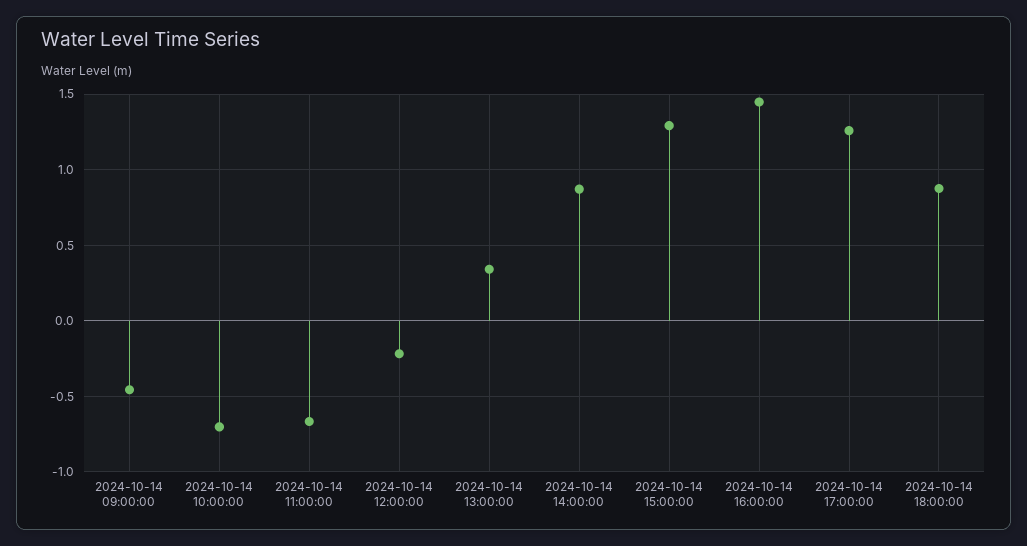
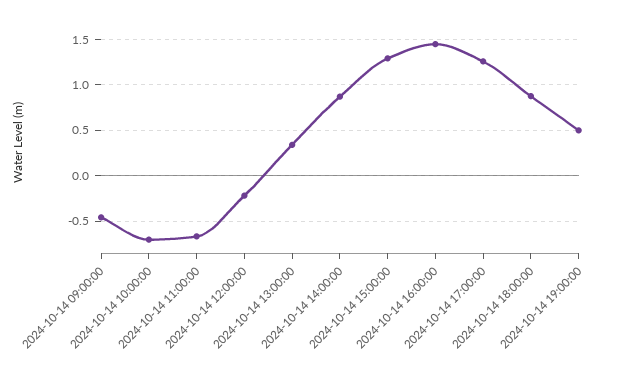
2024-10-14 19:00:00: none -> 0.5

